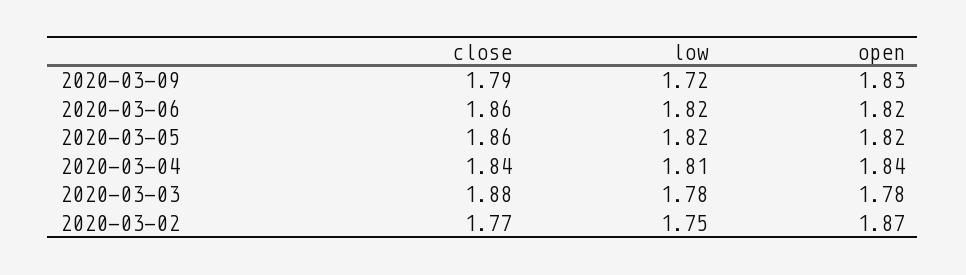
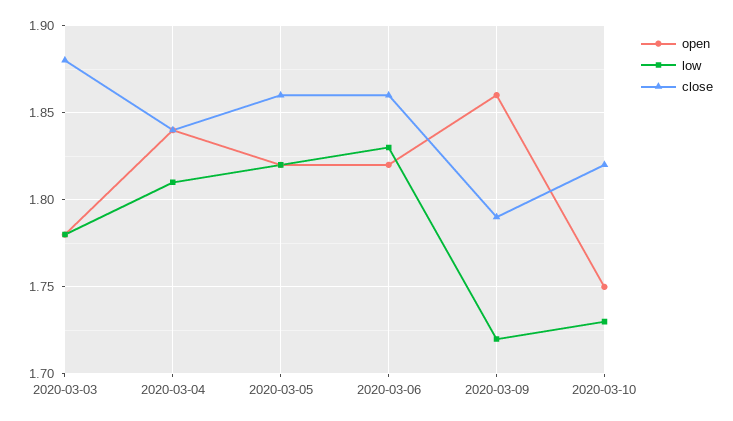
open, 2020-03-09: 1.83 -> 1.86
low, 2020-03-06: 1.82 -> 1.83
close, 2020-03-02: 1.77 -> none
low, 2020-03-02: 1.75 -> none
open, 2020-03-02: 1.87 -> none
open, 2020-03-10: none -> 1.75
low, 2020-03-10: none -> 1.73
close, 2020-03-10: none -> 1.82

